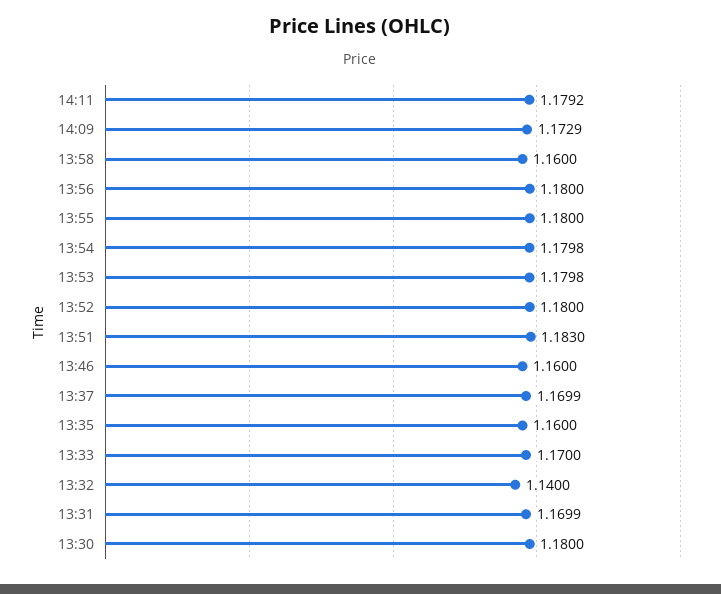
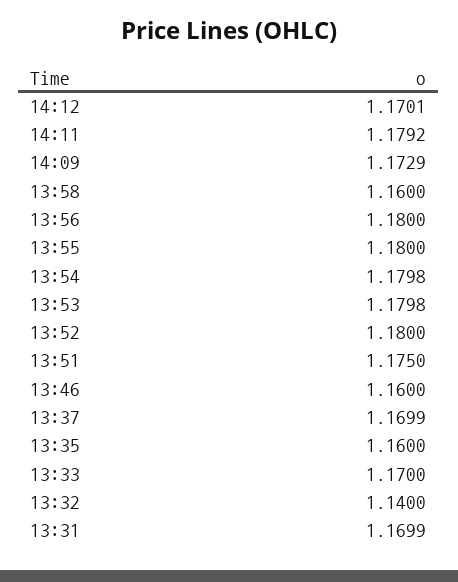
13:51: 1.183 -> 1.175
13:30: 1.18 -> none
14:12: none -> 1.1701

